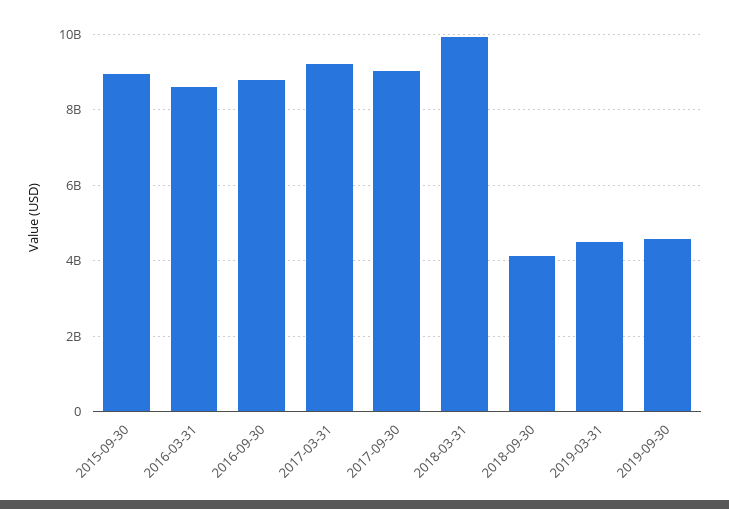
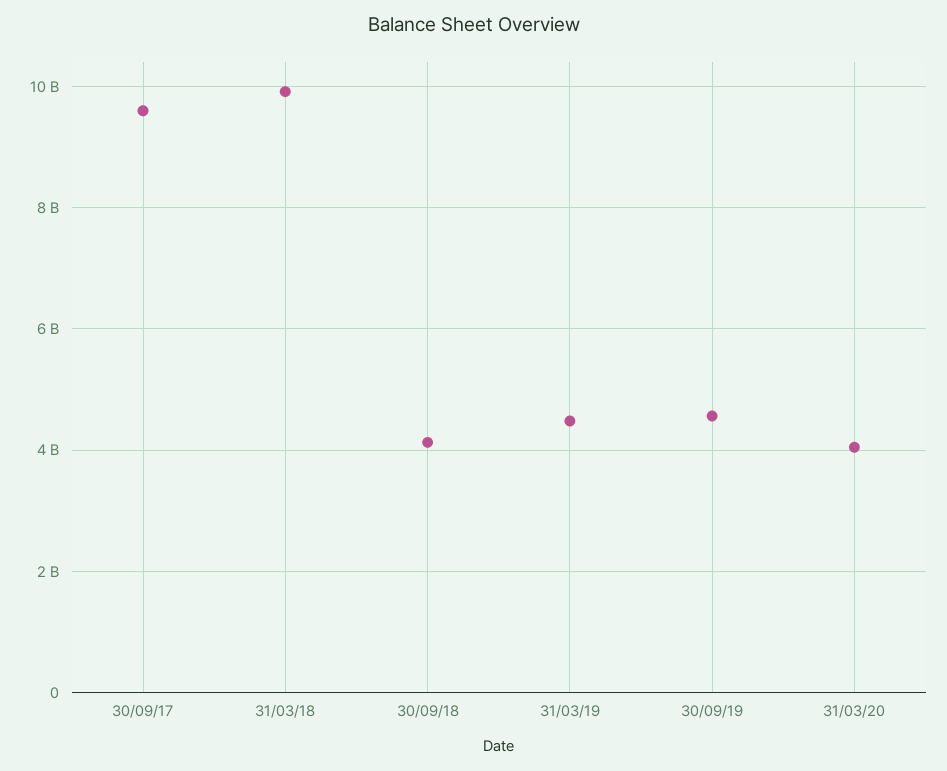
2015-09-30: 9000000000 -> none
2016-03-31: 8600000000 -> none
2016-09-30: 8800000000 -> none
2017-03-31: 9200000000 -> none
2017-09-30: 9000000000 -> 9600000000
31/03/20: none -> 4000000000

